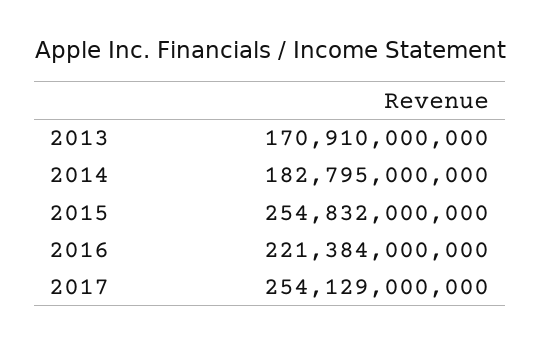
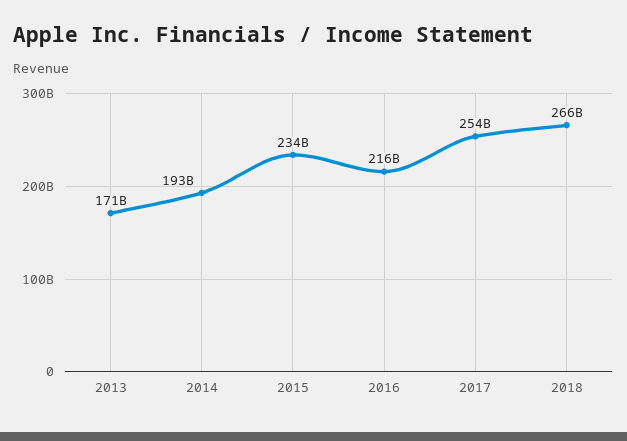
2014: 182795000000 -> 193000000000
2015: 254832000000 -> 234000000000
2016: 221384000000 -> 216000000000
2018: none -> 266000000000

